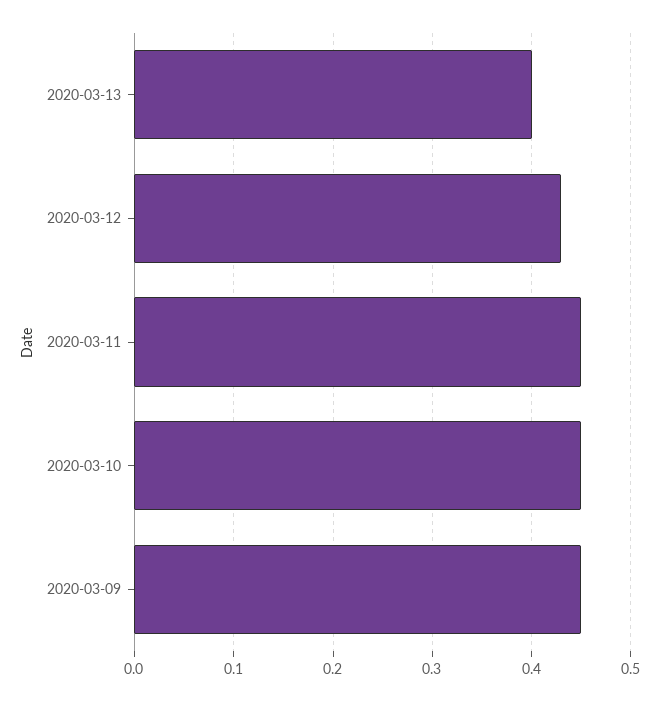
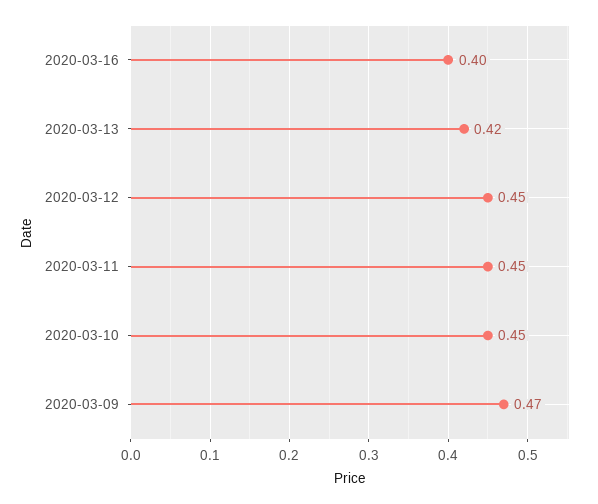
2020-03-13: 0.4 -> 0.42
2020-03-12: 0.43 -> 0.45
2020-03-09: 0.45 -> 0.47
2020-03-16: none -> 0.4

